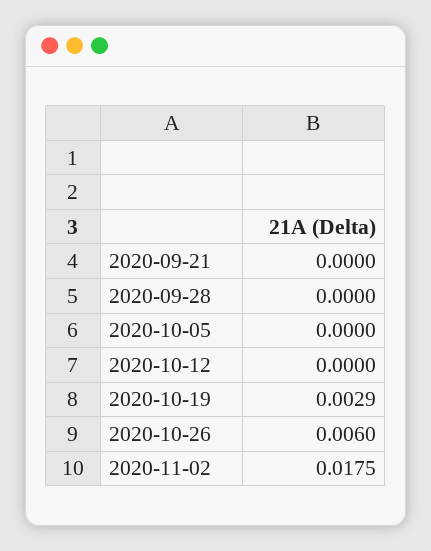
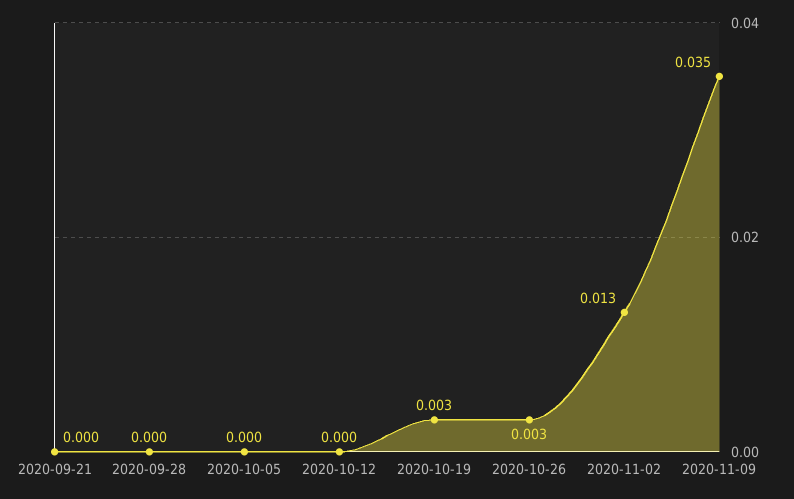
2020-10-26: 0.006 -> 0.003
2020-11-02: 0.0175 -> 0.013
2020-11-09: none -> 0.035

